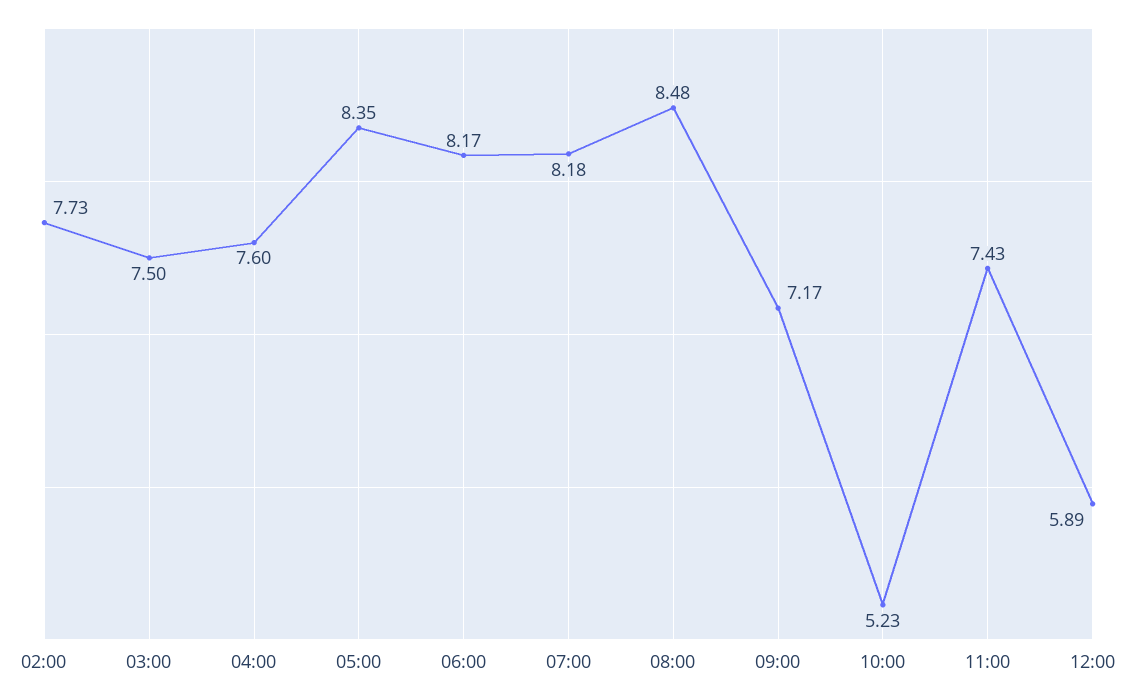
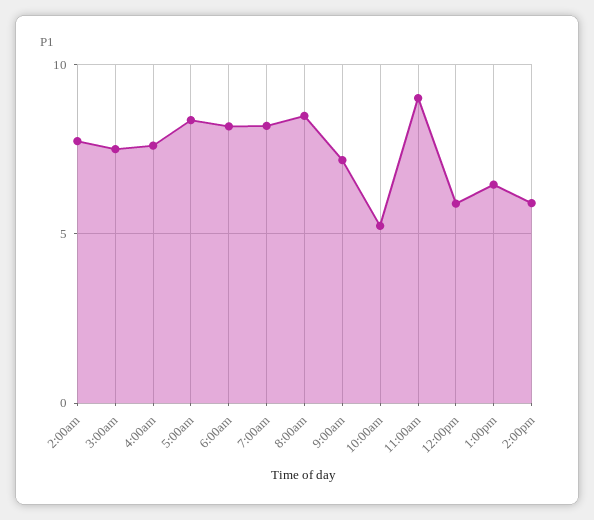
11:00: 7.43 -> 9
1:00pm: none -> 6.5
2:00pm: none -> 6

